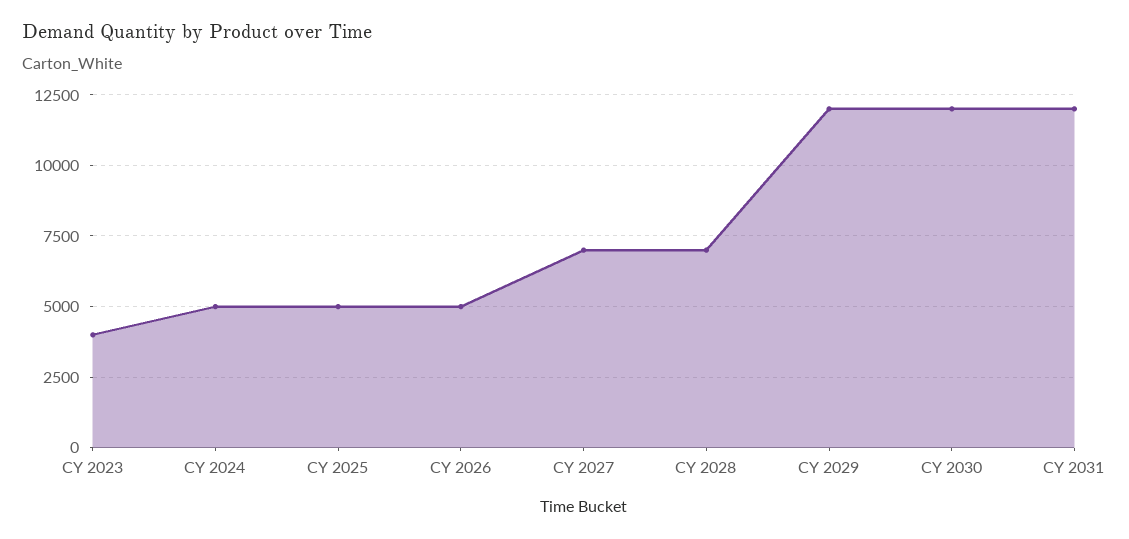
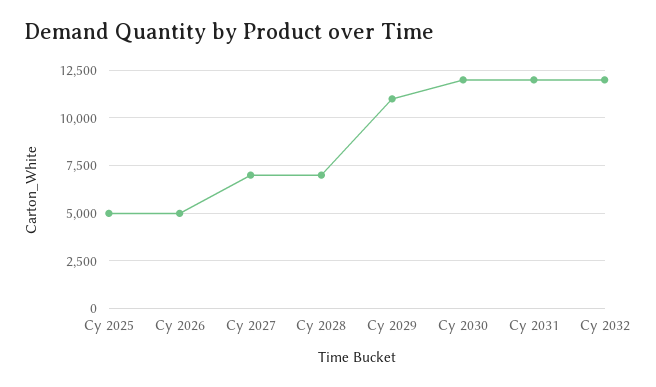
CY 2023: 4000 -> none
CY 2024: 5000 -> none
CY 2029: 12000 -> 11000
Cy 2032: none -> 12000

